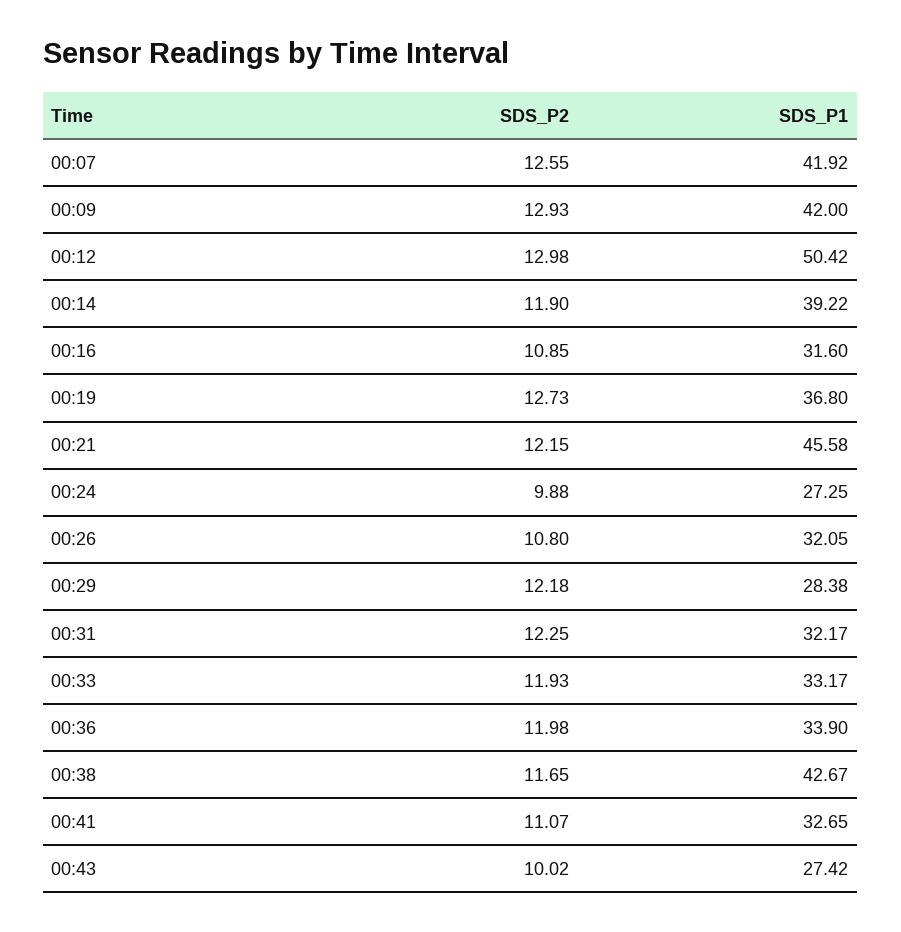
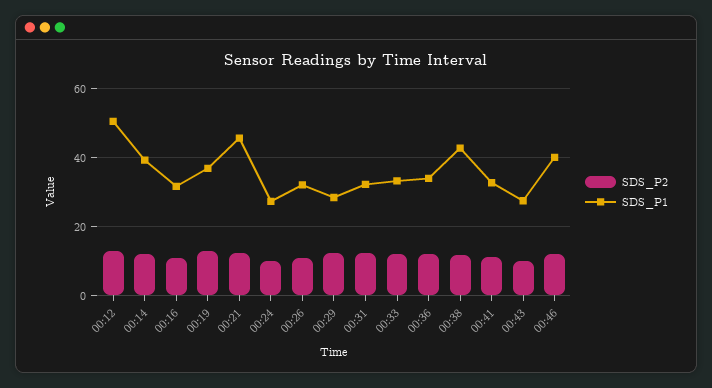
SDS_P2, 00:07: 12.55 -> none
SDS_P1, 00:07: 41.92 -> none
SDS_P2, 00:09: 12.93 -> none
SDS_P1, 00:09: 42 -> none
SDS_P2, 00:46: none -> 12
SDS_P1, 00:46: none -> 40

